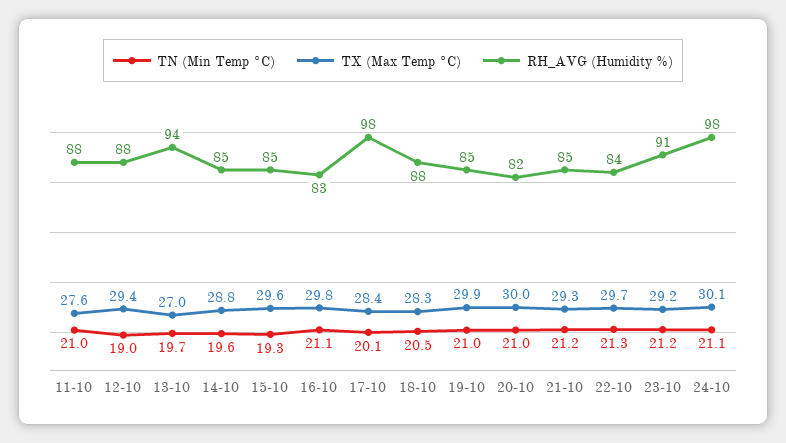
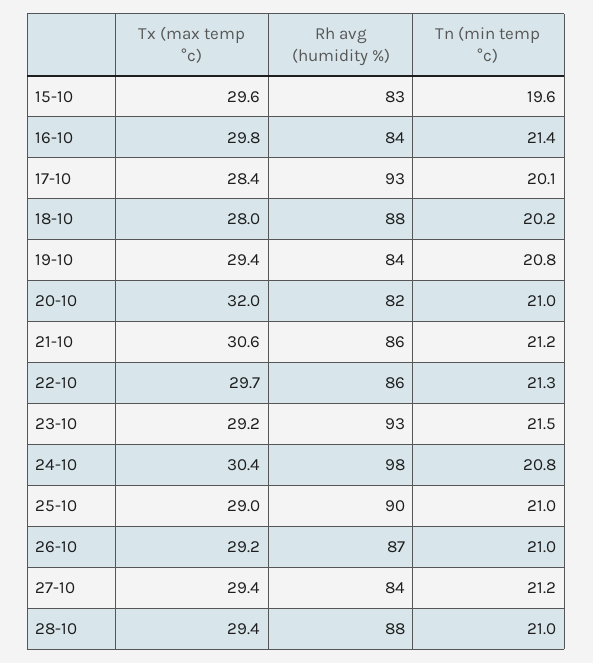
TN (Min Temp °C), 11-10: 21 -> none
TX (Max Temp °C), 11-10: 27.6 -> none
RH_AVG (Humidity %), 11-10: 88 -> none
TN (Min Temp °C), 12-10: 19 -> none
TX (Max Temp °C), 12-10: 29.4 -> none
RH_AVG (Humidity %), 12-10: 88 -> none
TN (Min Temp °C), 13-10: 19.7 -> none
TX (Max Temp °C), 13-10: 27 -> none
RH_AVG (Humidity %), 13-10: 94 -> none
TN (Min Temp °C), 14-10: 19.6 -> none
TX (Max Temp °C), 14-10: 28.8 -> none
RH_AVG (Humidity %), 14-10: 85 -> none
TN (Min Temp °C), 15-10: 19.3 -> 19.6
RH_AVG (Humidity %), 15-10: 85 -> 83
TN (Min Temp °C), 16-10: 21.1 -> 21.4
RH_AVG (Humidity %), 16-10: 83 -> 84
RH_AVG (Humidity %), 17-10: 98 -> 93
TN (Min Temp °C), 18-10: 20.5 -> 20.2
TX (Max Temp °C), 18-10: 28.3 -> 28
TN (Min Temp °C), 19-10: 21 -> 20.8
TX (Max Temp °C), 19-10: 29.9 -> 29.4
RH_AVG (Humidity %), 19-10: 85 -> 84
TX (Max Temp °C), 20-10: 30 -> 32
TX (Max Temp °C), 21-10: 29.3 -> 30.6
RH_AVG (Humidity %), 21-10: 85 -> 86
RH_AVG (Humidity %), 22-10: 84 -> 86
TN (Min Temp °C), 23-10: 21.2 -> 21.5
RH_AVG (Humidity %), 23-10: 91 -> 93
TN (Min Temp °C), 24-10: 21.1 -> 20.8
TX (Max Temp °C), 24-10: 30.1 -> 30.4
TX (Max Temp °C), 25-10: none -> 29
RH_AVG (Humidity %), 25-10: none -> 90
TN (Min Temp °C), 25-10: none -> 21
TX (Max Temp °C), 26-10: none -> 29.2
RH_AVG (Humidity %), 26-10: none -> 87
TN (Min Temp °C), 26-10: none -> 21
TX (Max Temp °C), 27-10: none -> 29.4
RH_AVG (Humidity %), 27-10: none -> 84
TN (Min Temp °C), 27-10: none -> 21.2
TX (Max Temp °C), 28-10: none -> 29.4
RH_AVG (Humidity %), 28-10: none -> 88
TN (Min Temp °C), 28-10: none -> 21

